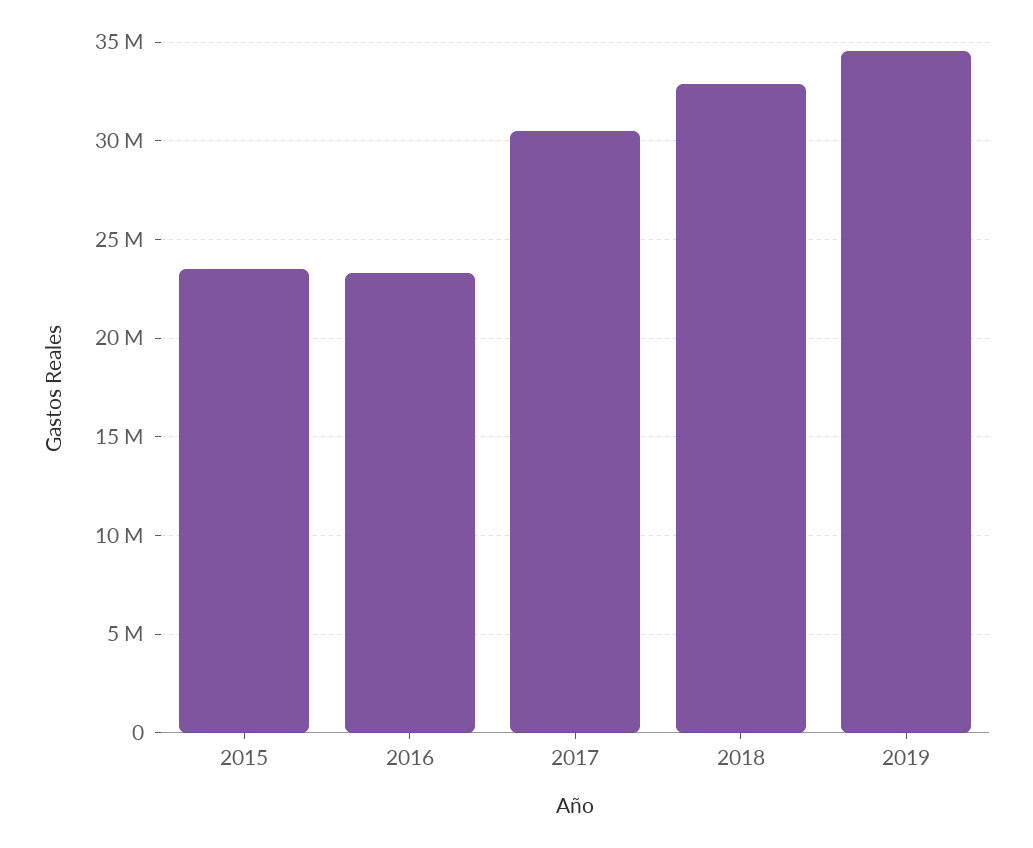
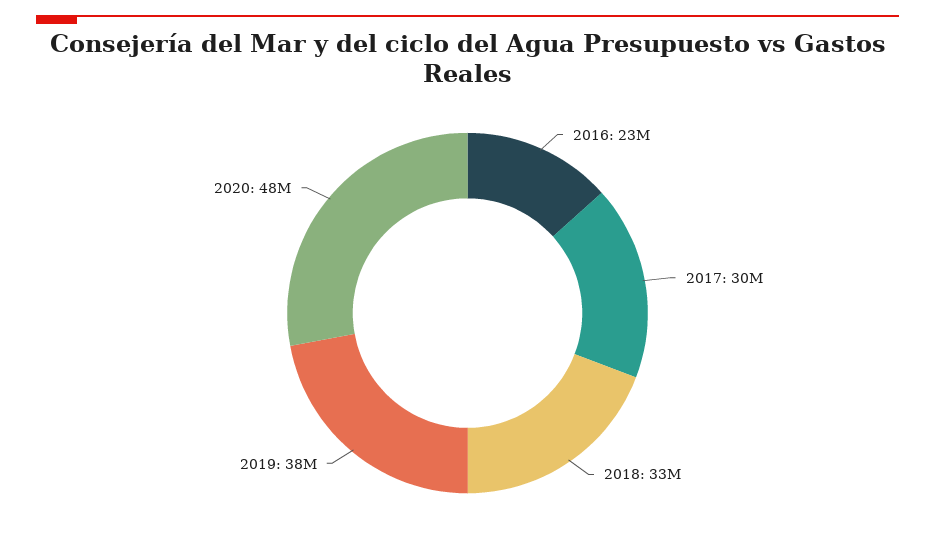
2015: 23500000 -> none
2019: 34500000 -> 38000000
2020: none -> 48000000

